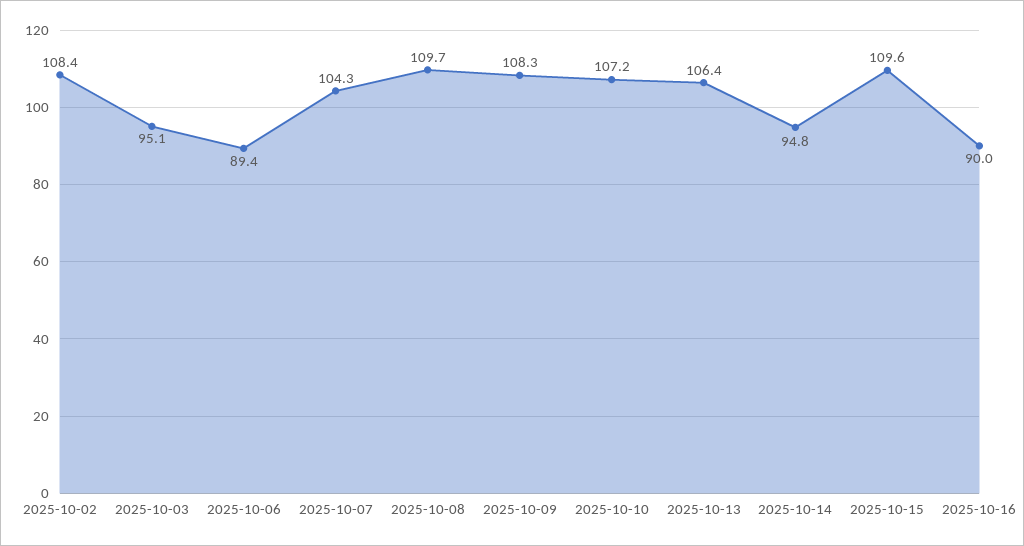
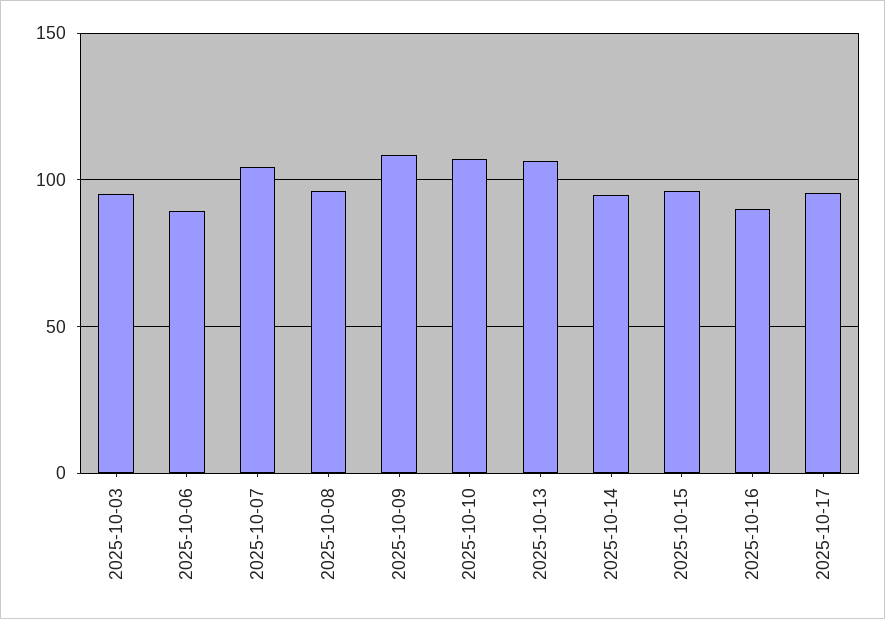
2025-10-02: 108.4 -> none
2025-10-08: 109.7 -> 95
2025-10-15: 109.6 -> 95
2025-10-17: none -> 95

